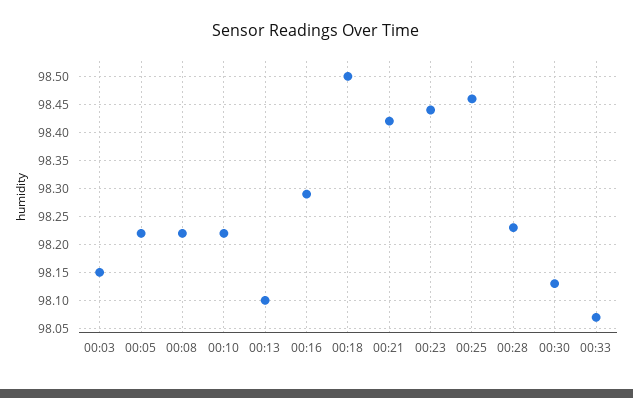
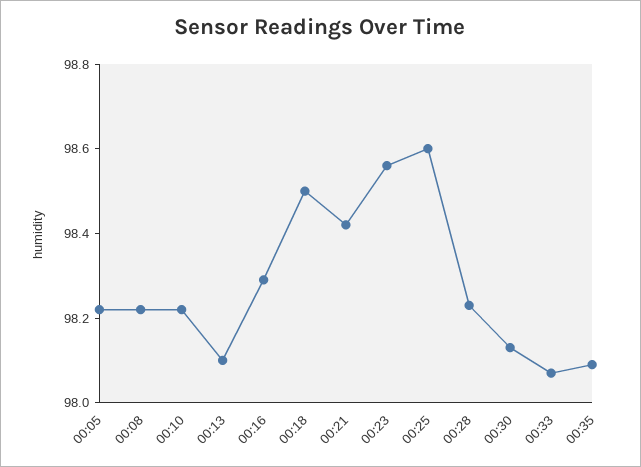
00:03: 98.15 -> none
00:23: 98.45 -> 98.55
00:25: 98.45 -> 98.6
00:35: none -> 98.1

